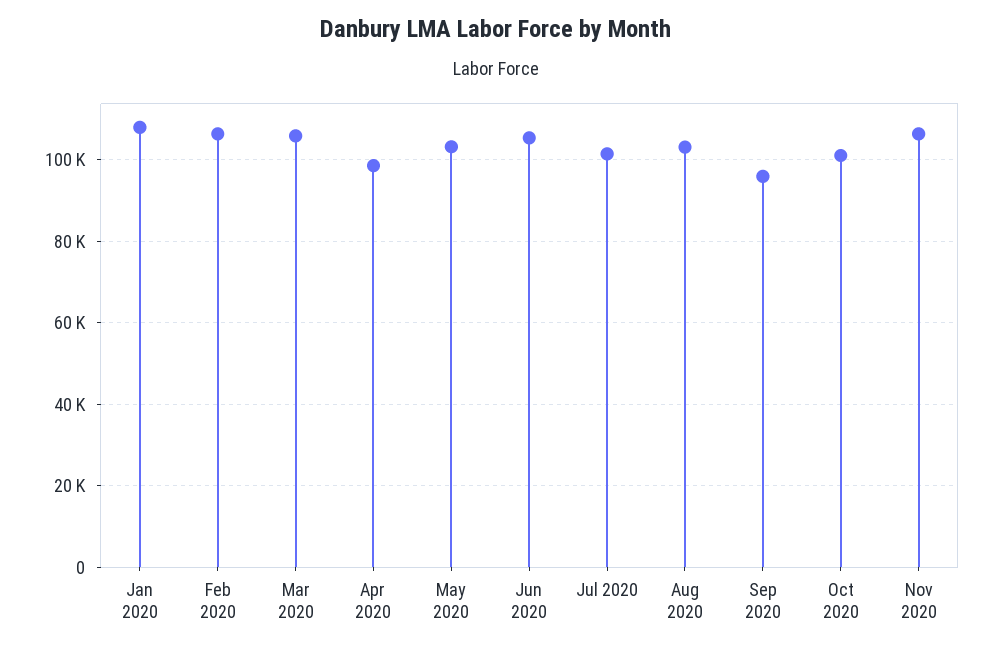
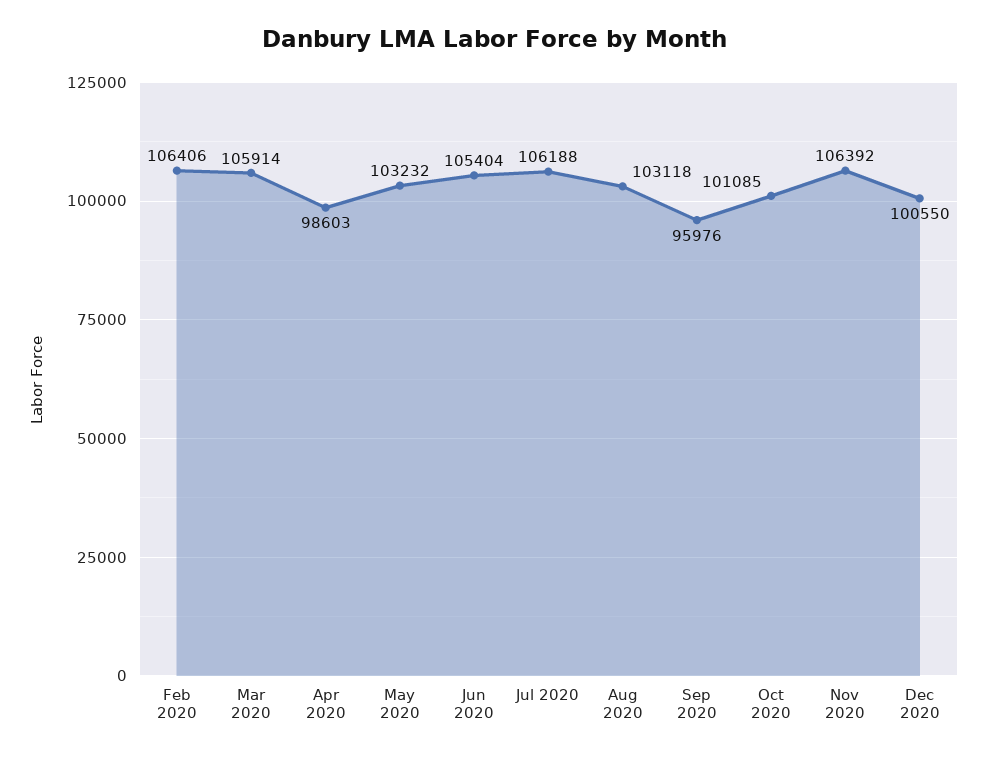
Jan 2020: 108000 -> none
Jul 2020: 102000 -> 106188
Dec 2020: none -> 100550

